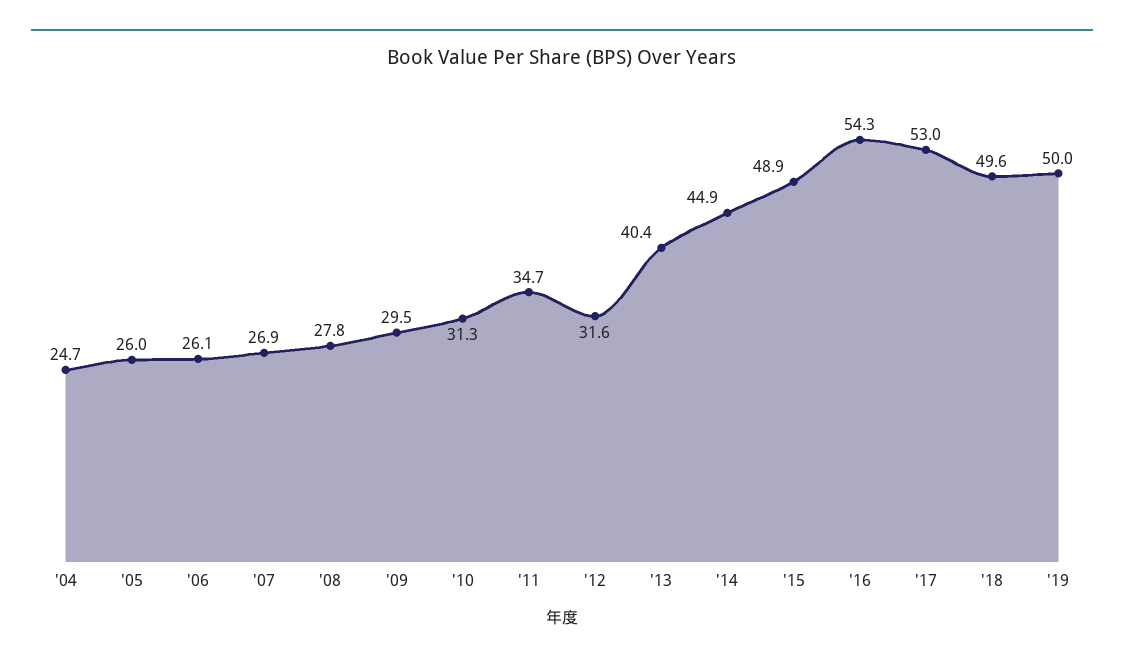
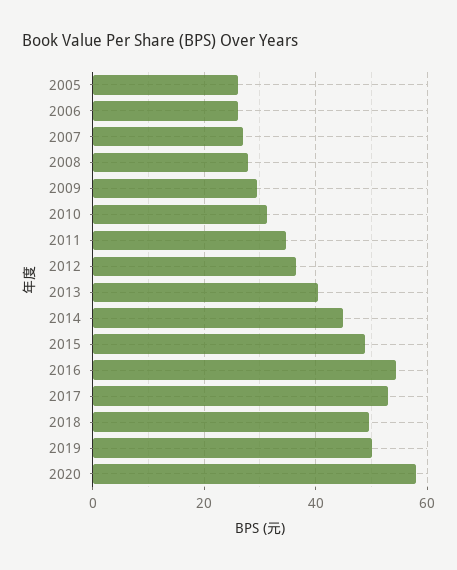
'04: 24.7 -> none
'12: 31.6 -> 36
2020: none -> 58

